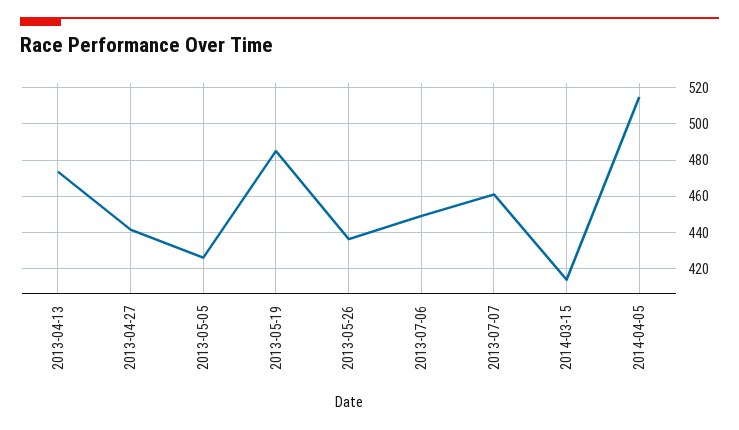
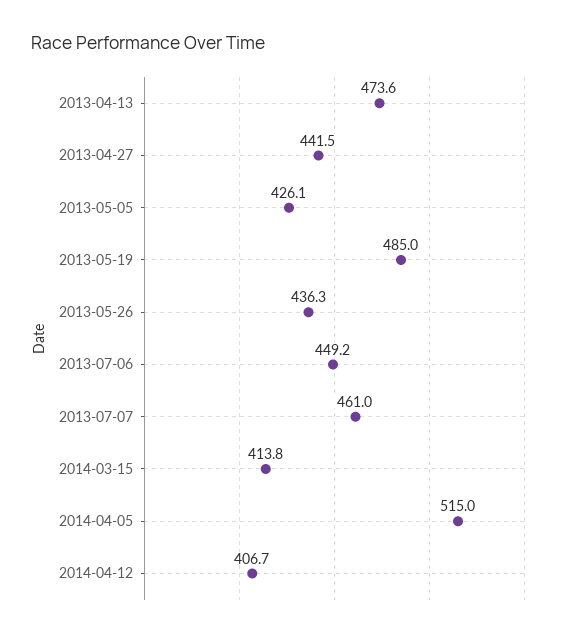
2014-04-12: none -> 406.7

